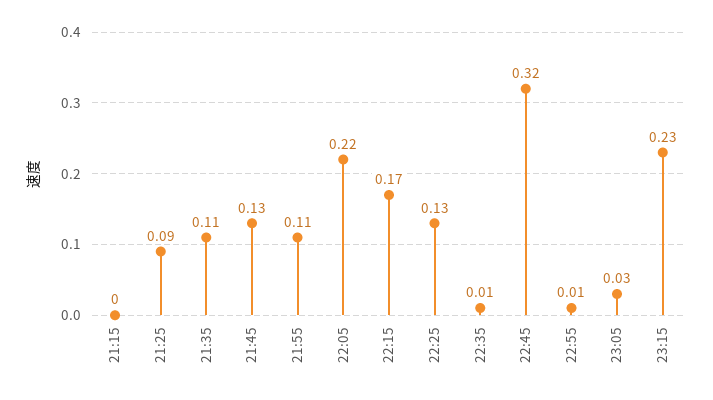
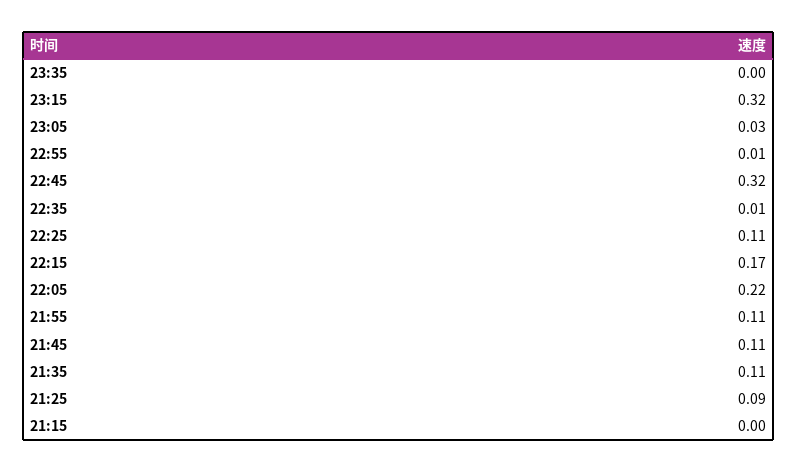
21:45: 0.13 -> 0.11
22:25: 0.13 -> 0.11
23:15: 0.23 -> 0.32
23:35: none -> 0

